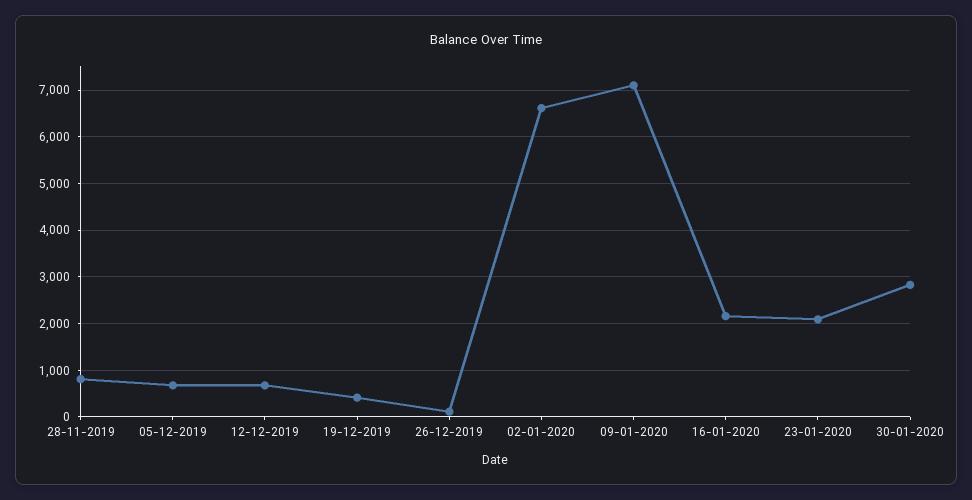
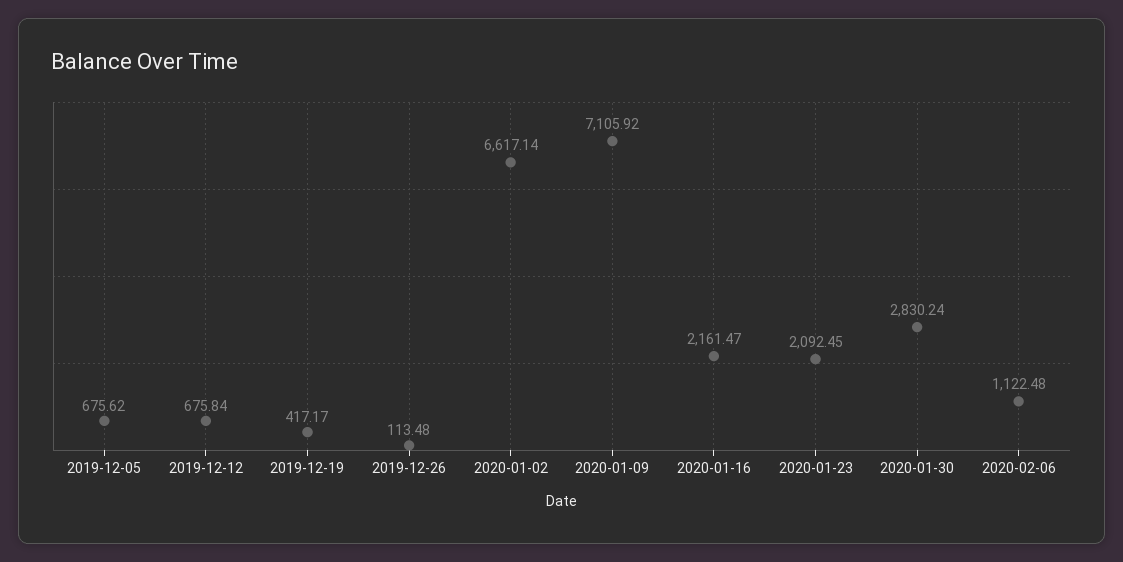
28-11-2019: 800 -> none
2020-02-06: none -> 1122.48

